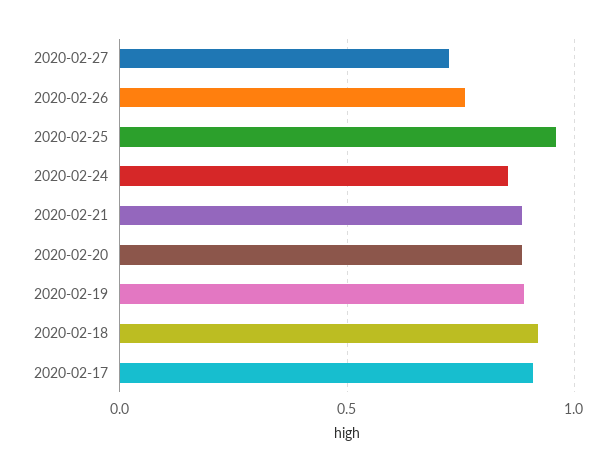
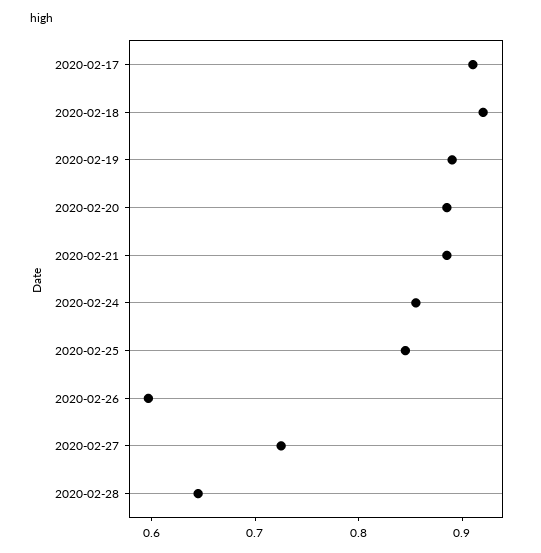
2020-02-26: 0.75 -> 0.6
2020-02-25: 0.95 -> 0.84
2020-02-28: none -> 0.64

